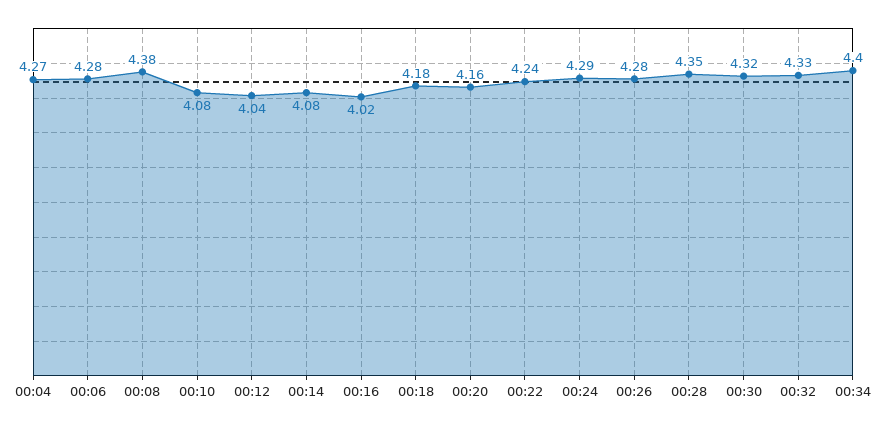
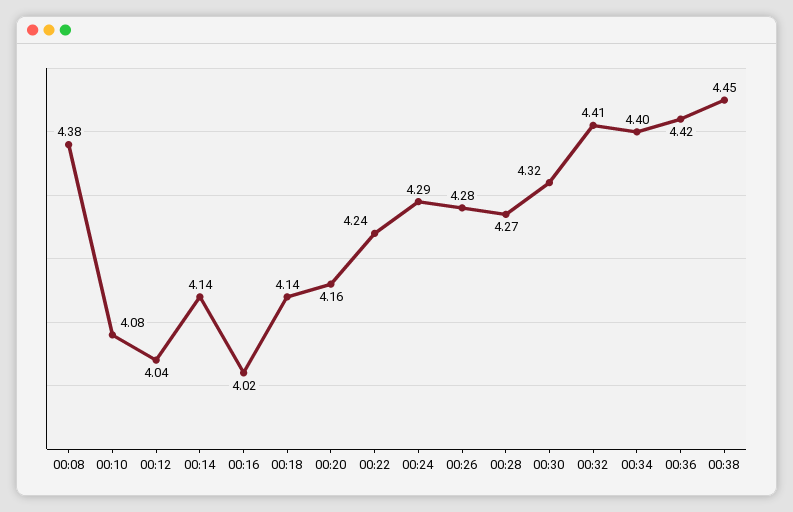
00:04: 4.27 -> none
00:06: 4.28 -> none
00:14: 4.08 -> 4.14
00:18: 4.18 -> 4.14
00:28: 4.35 -> 4.27
00:32: 4.33 -> 4.41
00:36: none -> 4.42
00:38: none -> 4.45

